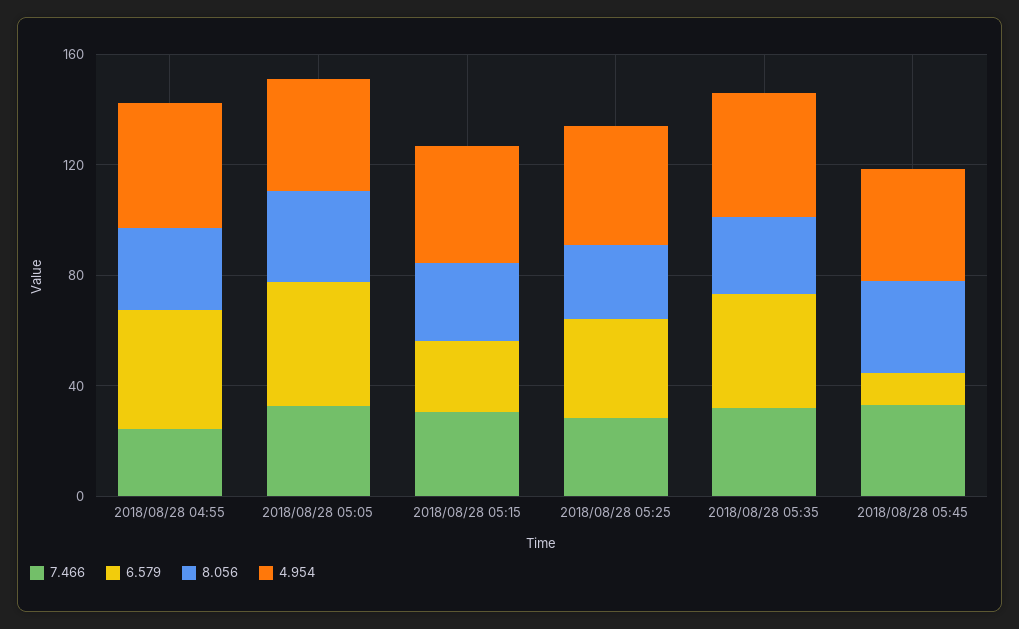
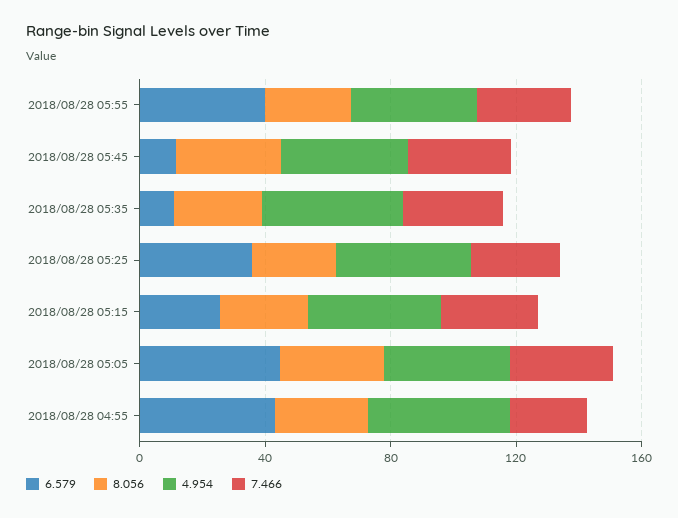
6.579, 2018/08/28 05:35: 40 -> 10
6.579, 2018/08/28 05:55: none -> 40
8.056, 2018/08/28 05:55: none -> 30
4.954, 2018/08/28 05:55: none -> 40
7.466, 2018/08/28 05:55: none -> 30

